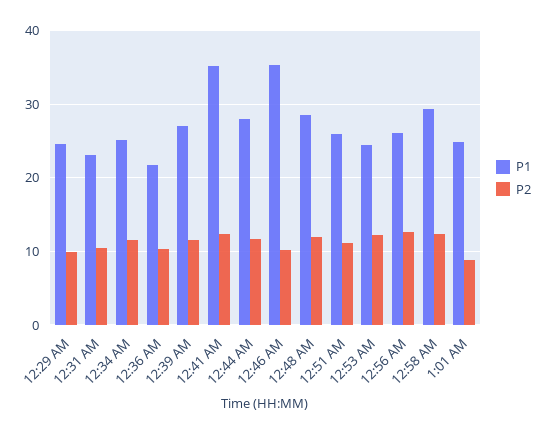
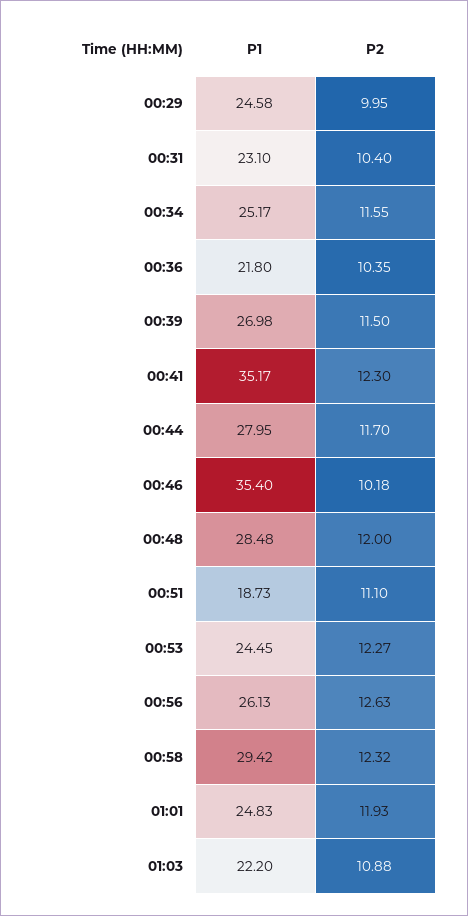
P1, 12:51 AM: 26 -> 18.73
P2, 1:01 AM: 9 -> 11.93
P1, 01:03: none -> 22.2
P2, 01:03: none -> 10.88

